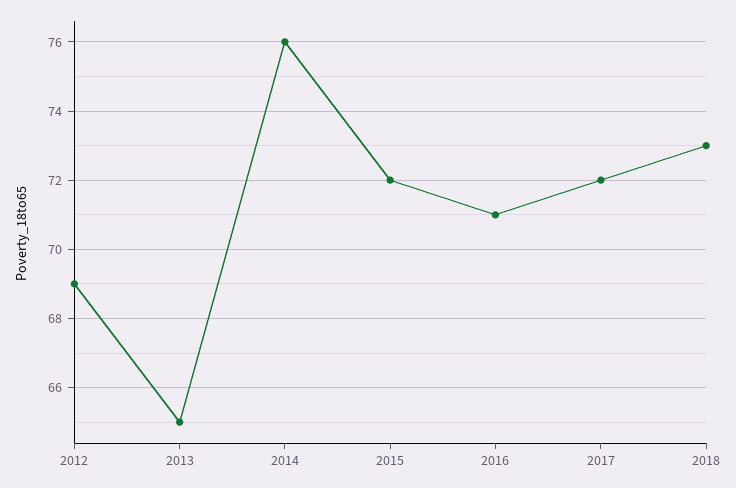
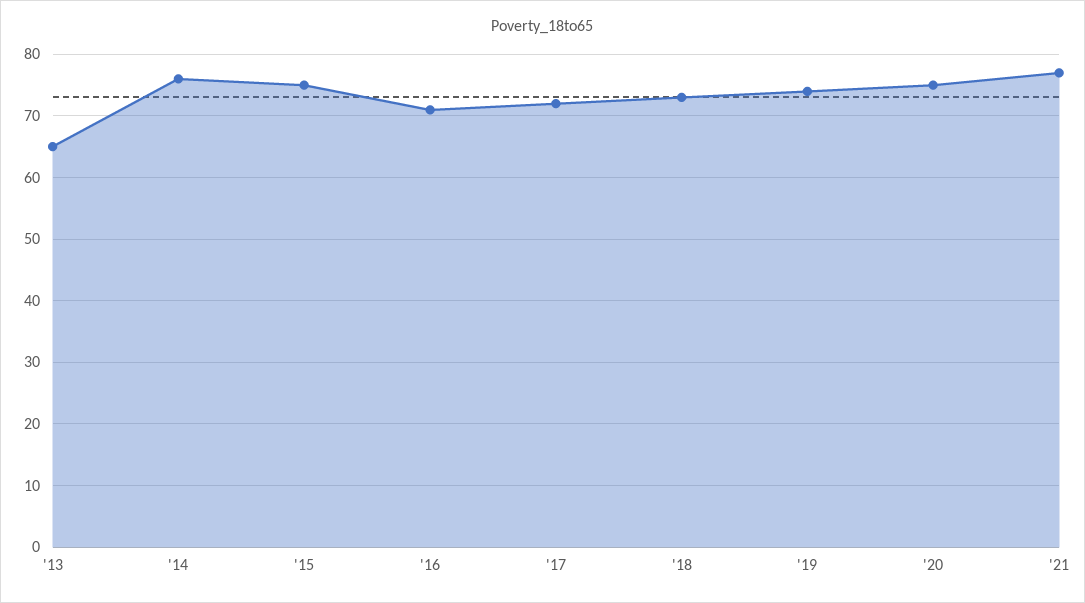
2012: 69 -> none
2015: 72 -> 75
'19: none -> 74
'20: none -> 75
'21: none -> 77

